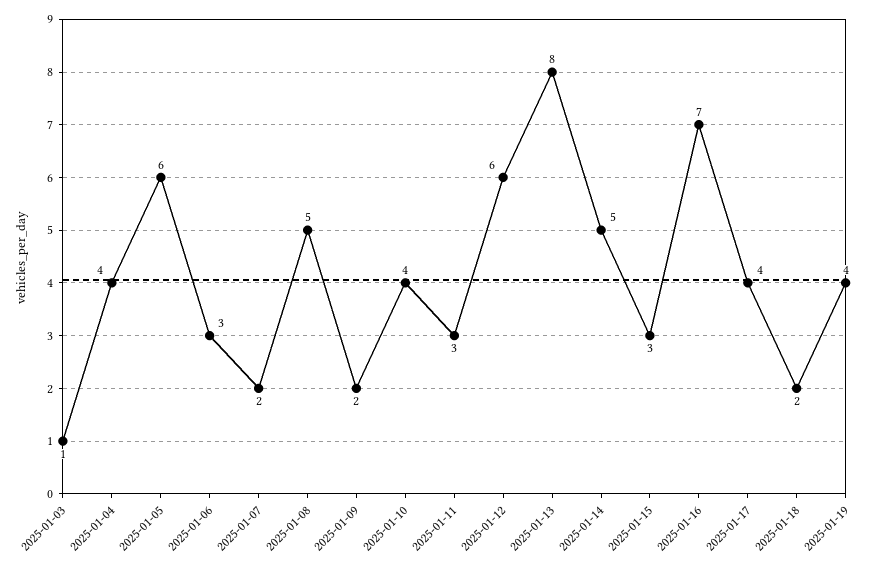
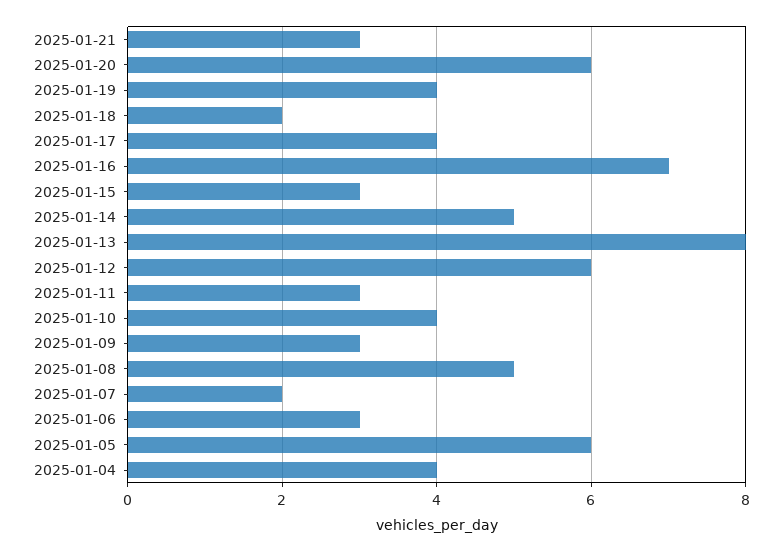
2025-01-03: 1 -> none
2025-01-09: 2 -> 3
2025-01-21: none -> 3
2025-01-20: none -> 6

